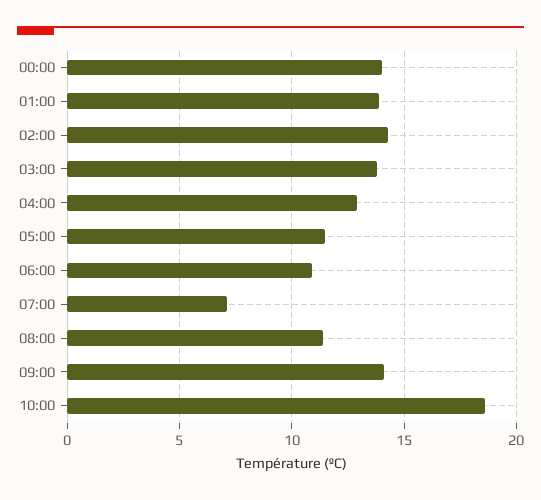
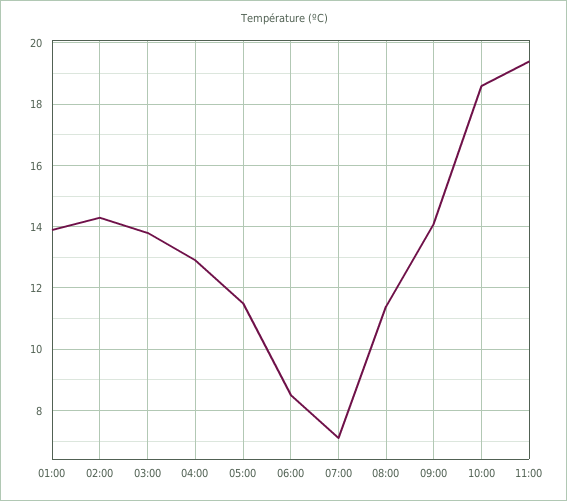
00:00: 14 -> none
06:00: 11 -> 8.5
11:00: none -> 19.5

